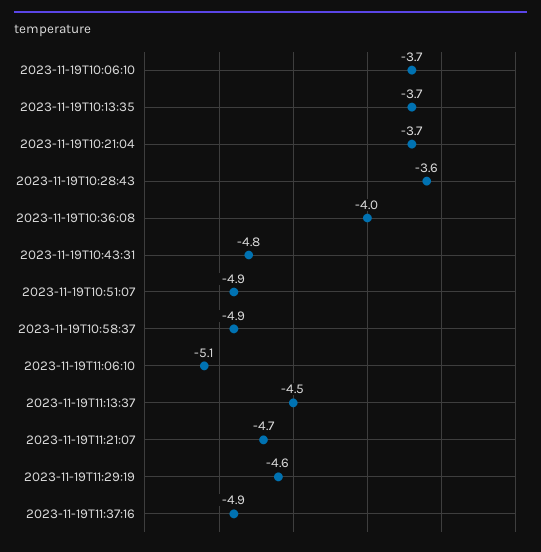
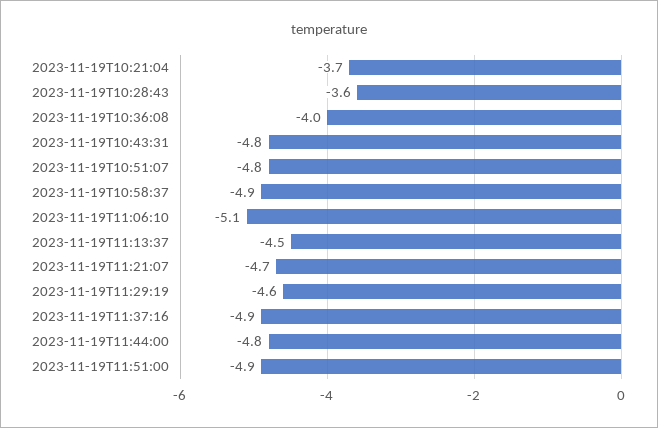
2023-11-19T10:06:10: -3.7 -> none
2023-11-19T10:13:35: -3.7 -> none
2023-11-19T10:51:07: -4.9 -> -4.8
2023-11-19T11:44:00: none -> -4.8
2023-11-19T11:51:00: none -> -4.9

